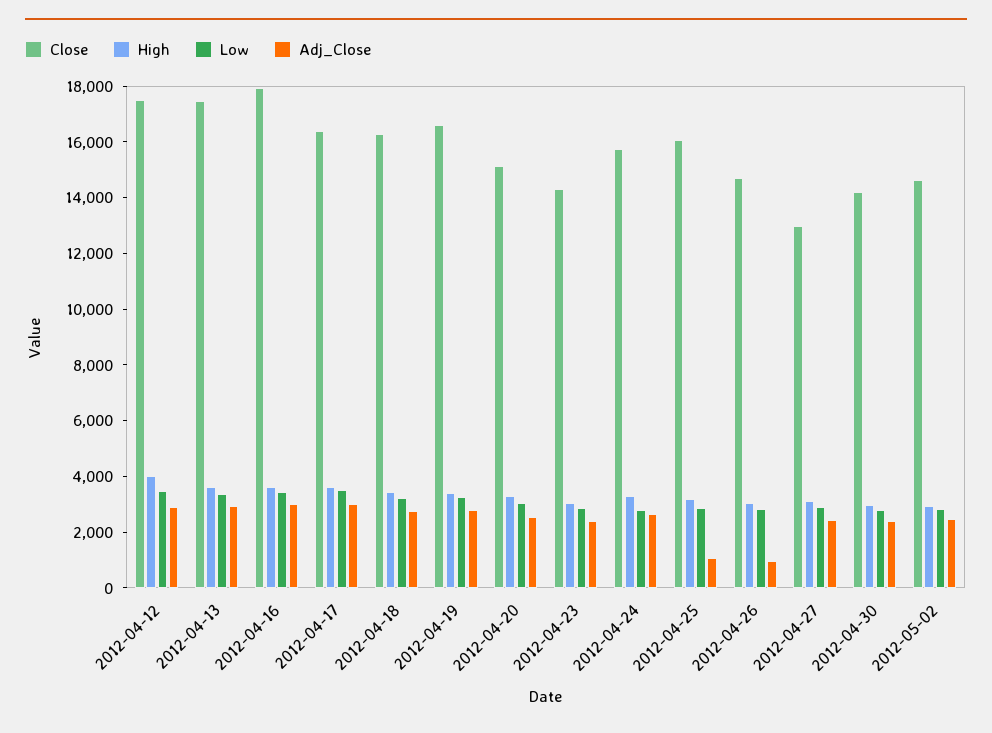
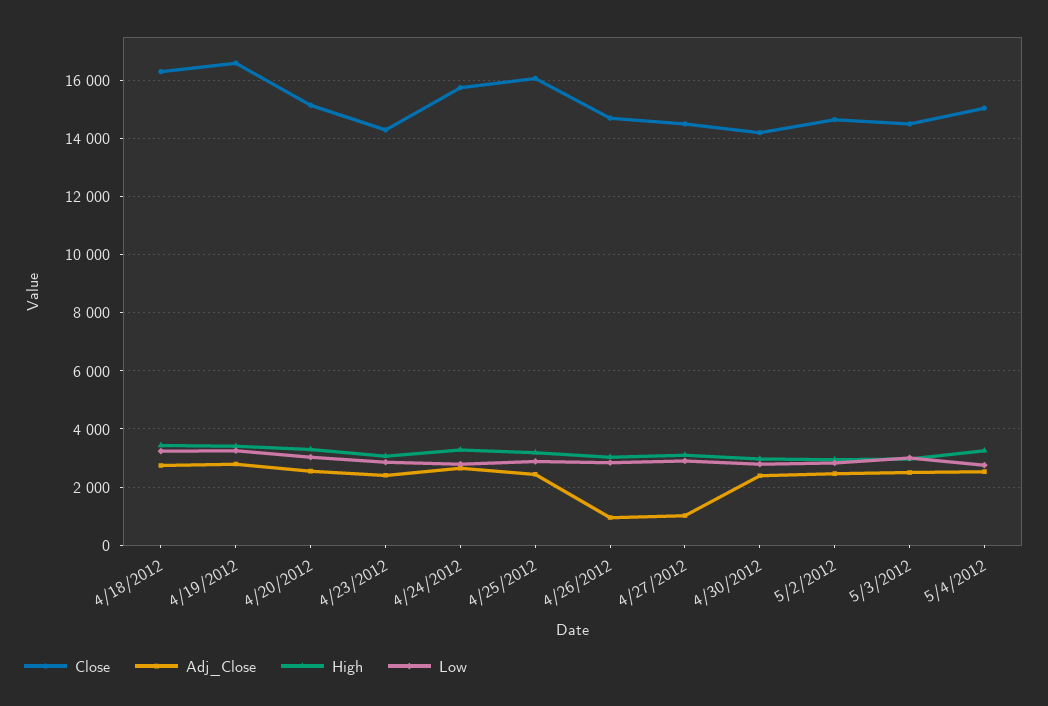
Close, 2012-04-12: 17500 -> none
High, 2012-04-12: 4000 -> none
Low, 2012-04-12: 3500 -> none
Adj_Close, 2012-04-12: 3000 -> none
Close, 2012-04-13: 17500 -> none
High, 2012-04-13: 3500 -> none
Low, 2012-04-13: 3500 -> none
Adj_Close, 2012-04-13: 3000 -> none
Close, 2012-04-16: 18000 -> none
High, 2012-04-16: 3500 -> none
Low, 2012-04-16: 3500 -> none
Adj_Close, 2012-04-16: 3000 -> none
Close, 2012-04-17: 16500 -> none
High, 2012-04-17: 3500 -> none
Low, 2012-04-17: 3500 -> none
Adj_Close, 2012-04-17: 3000 -> none
Adj_Close, 2012-04-25: 1000 -> 2500
Close, 2012-04-27: 13000 -> 14500
Adj_Close, 2012-04-27: 2500 -> 1000
Close, 5/3/2012: none -> 14500
Adj_Close, 5/3/2012: none -> 2500
High, 5/3/2012: none -> 3000
Low, 5/3/2012: none -> 3000
Close, 5/4/2012: none -> 15000
Adj_Close, 5/4/2012: none -> 2500
High, 5/4/2012: none -> 3250
Low, 5/4/2012: none -> 2750

